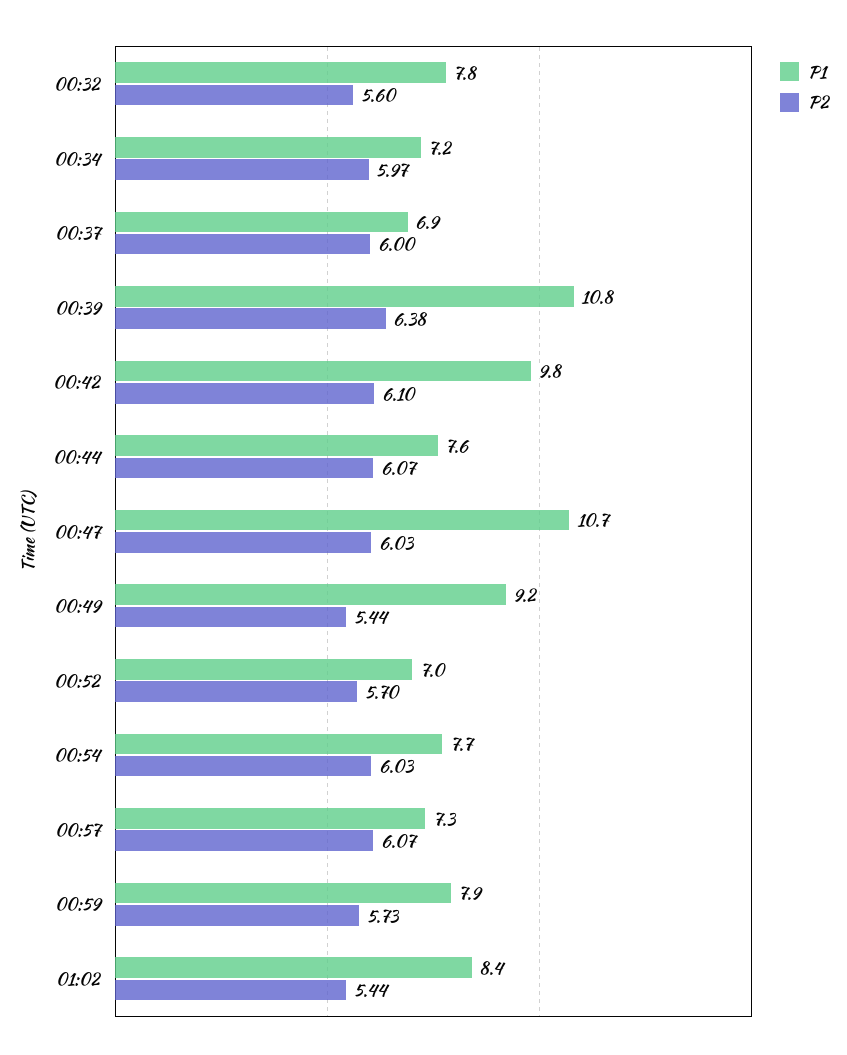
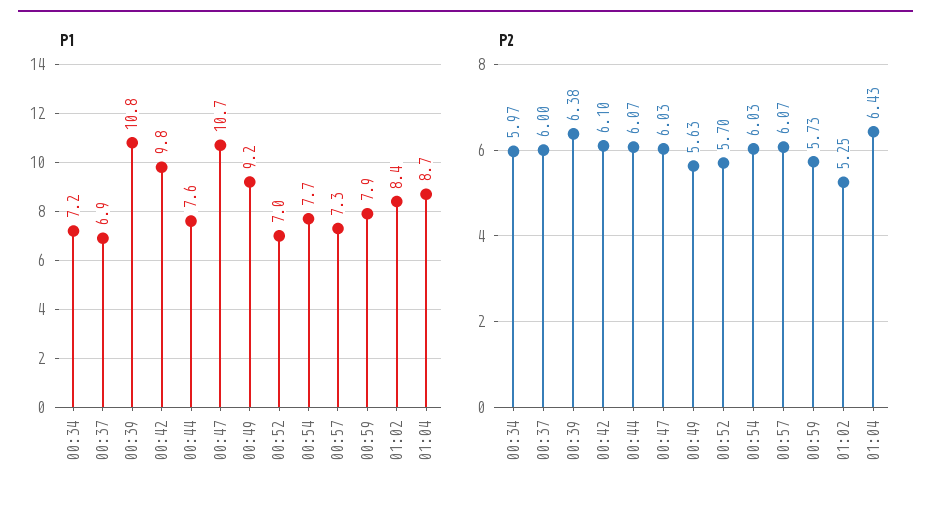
P1, 00:32: 7.8 -> none
P2, 00:32: 5.6 -> none
P2, 00:49: 5.44 -> 5.63
P2, 01:02: 5.44 -> 5.25
P1, 01:04: none -> 8.7
P2, 01:04: none -> 6.43

